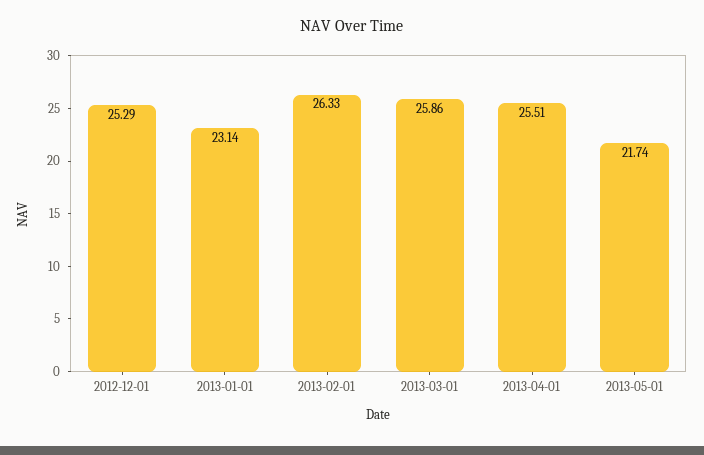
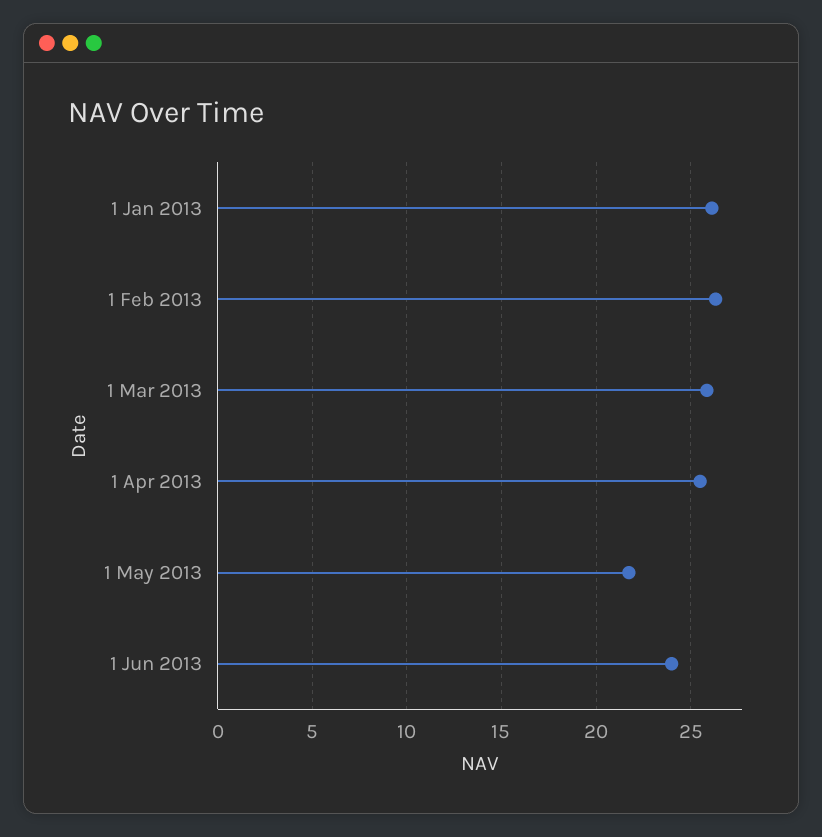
2012-12-01: 25.29 -> none
2013-01-01: 23.14 -> 26
1 Jun 2013: none -> 24

